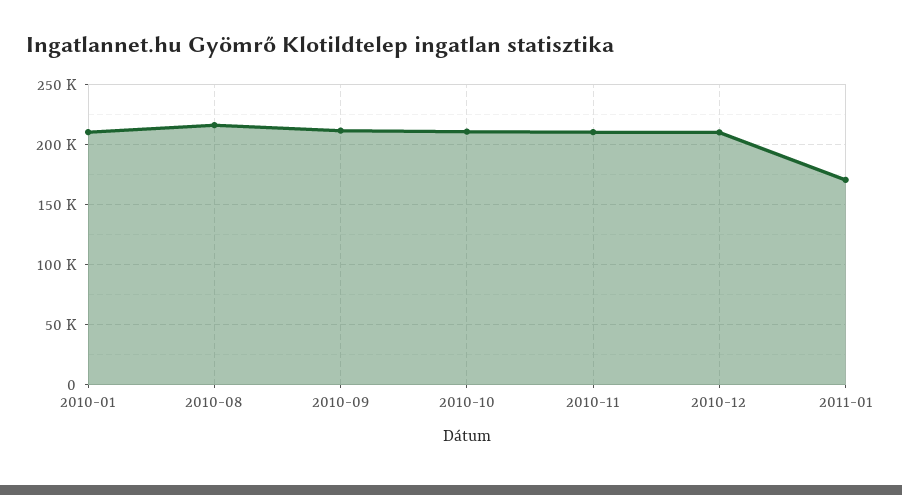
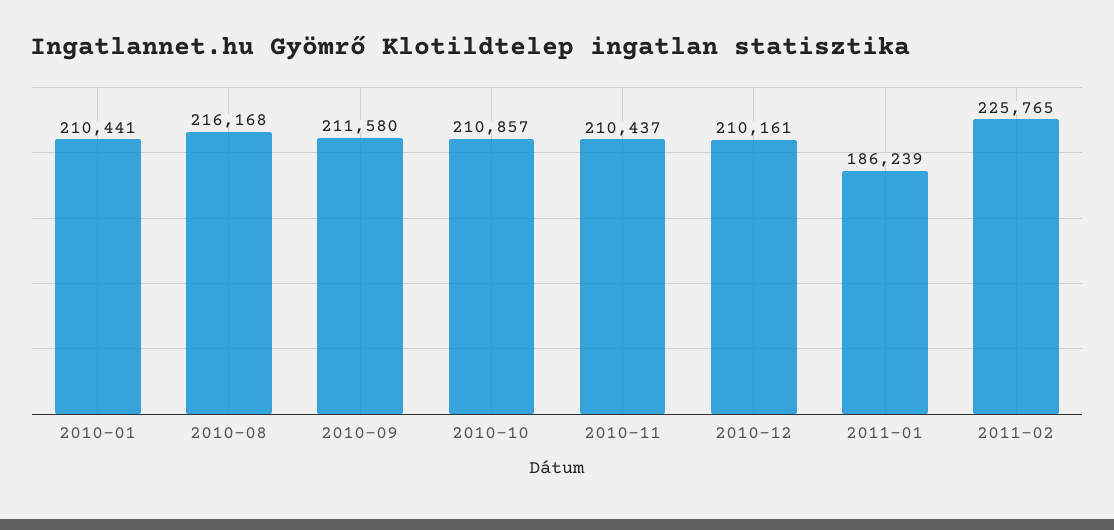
2011-01: 170000 -> 186239
2011-02: none -> 225765

